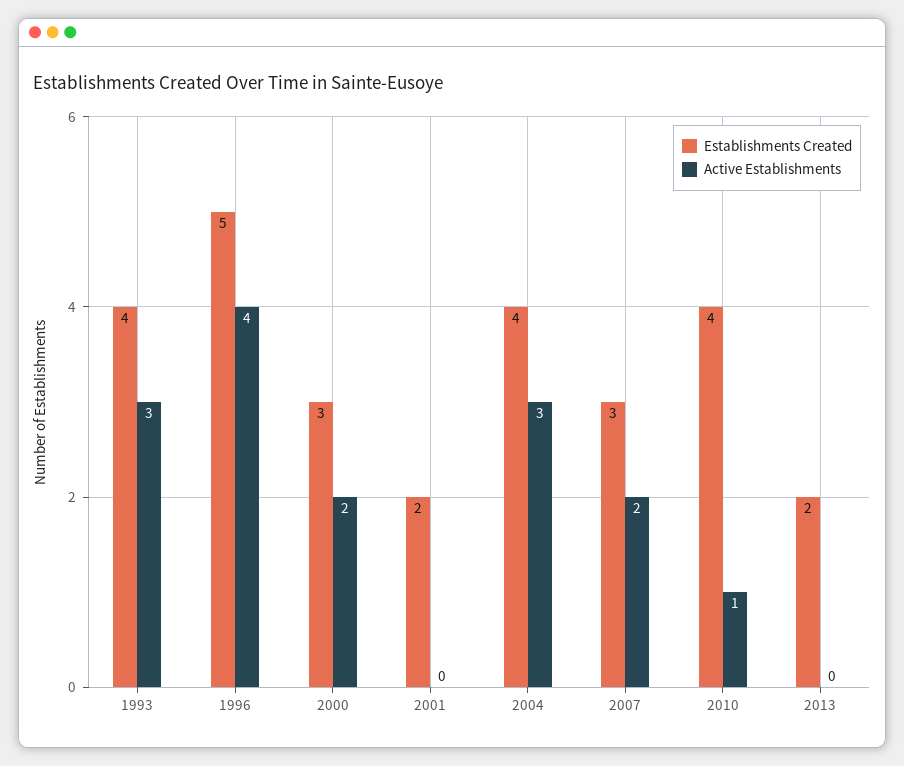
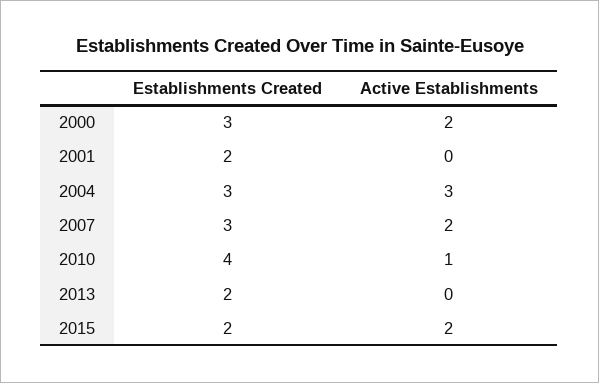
Establishments Created, 1993: 4 -> none
Active Establishments, 1993: 3 -> none
Establishments Created, 1996: 5 -> none
Active Establishments, 1996: 4 -> none
Establishments Created, 2004: 4 -> 3
Establishments Created, 2015: none -> 2
Active Establishments, 2015: none -> 2

